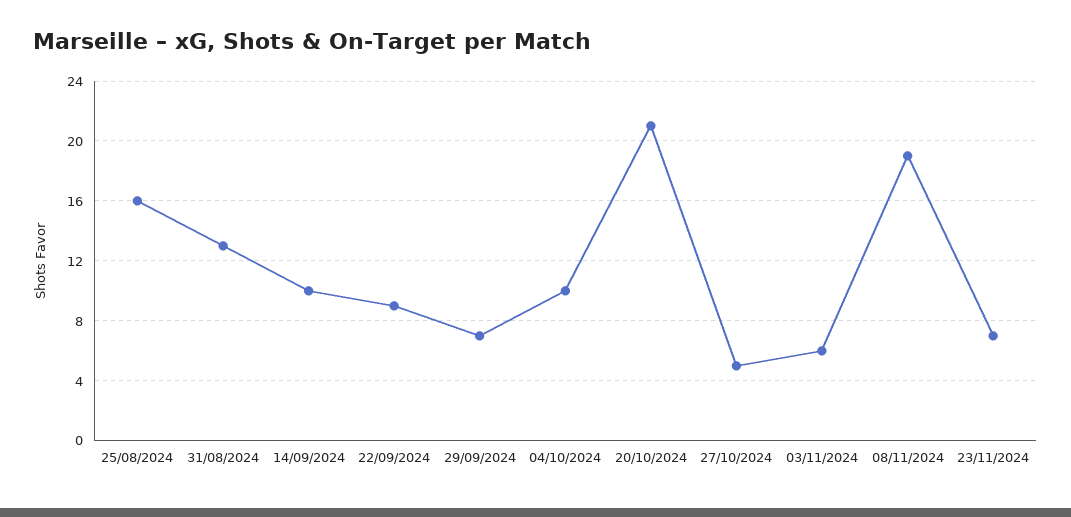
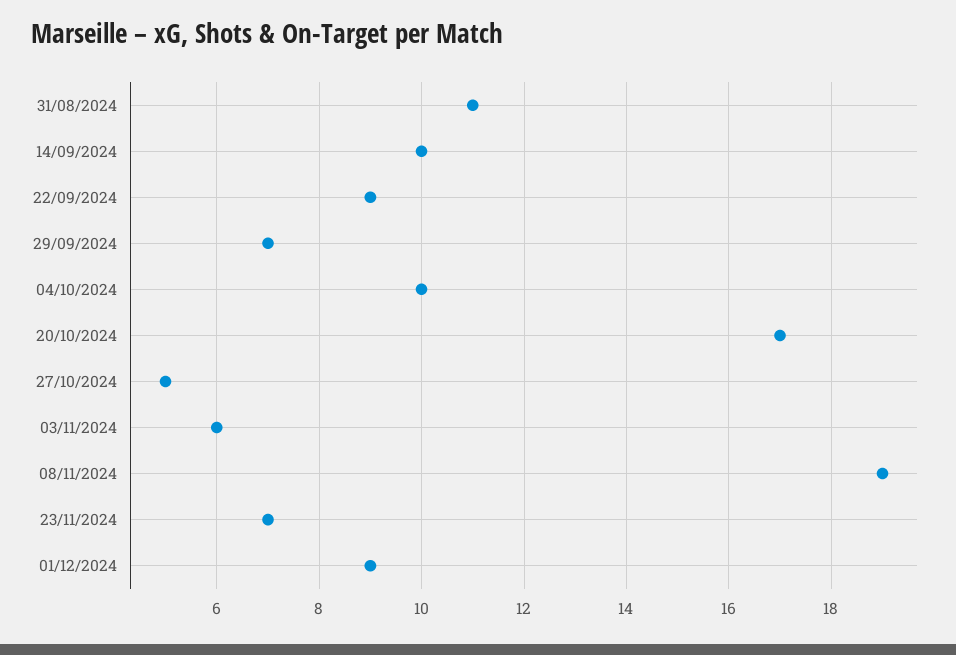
25/08/2024: 16 -> none
31/08/2024: 13 -> 11
20/10/2024: 21 -> 17
01/12/2024: none -> 9

